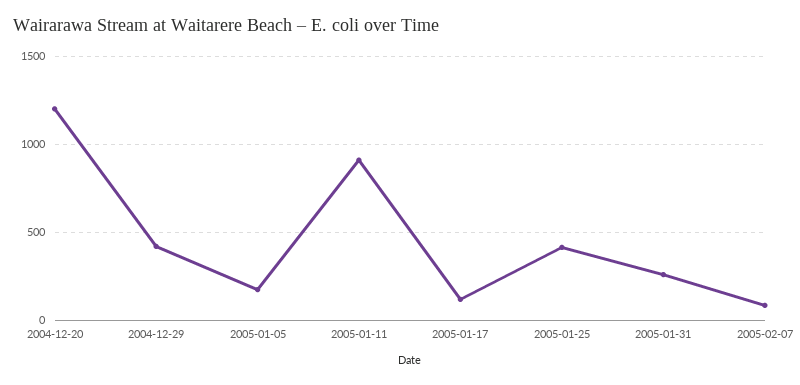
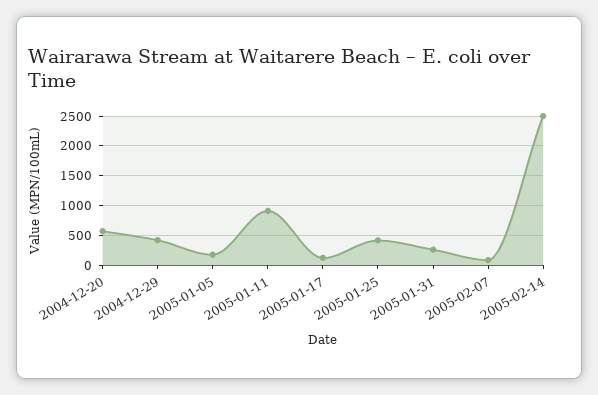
2004-12-20: 1200 -> 500
2005-02-14: none -> 2500

